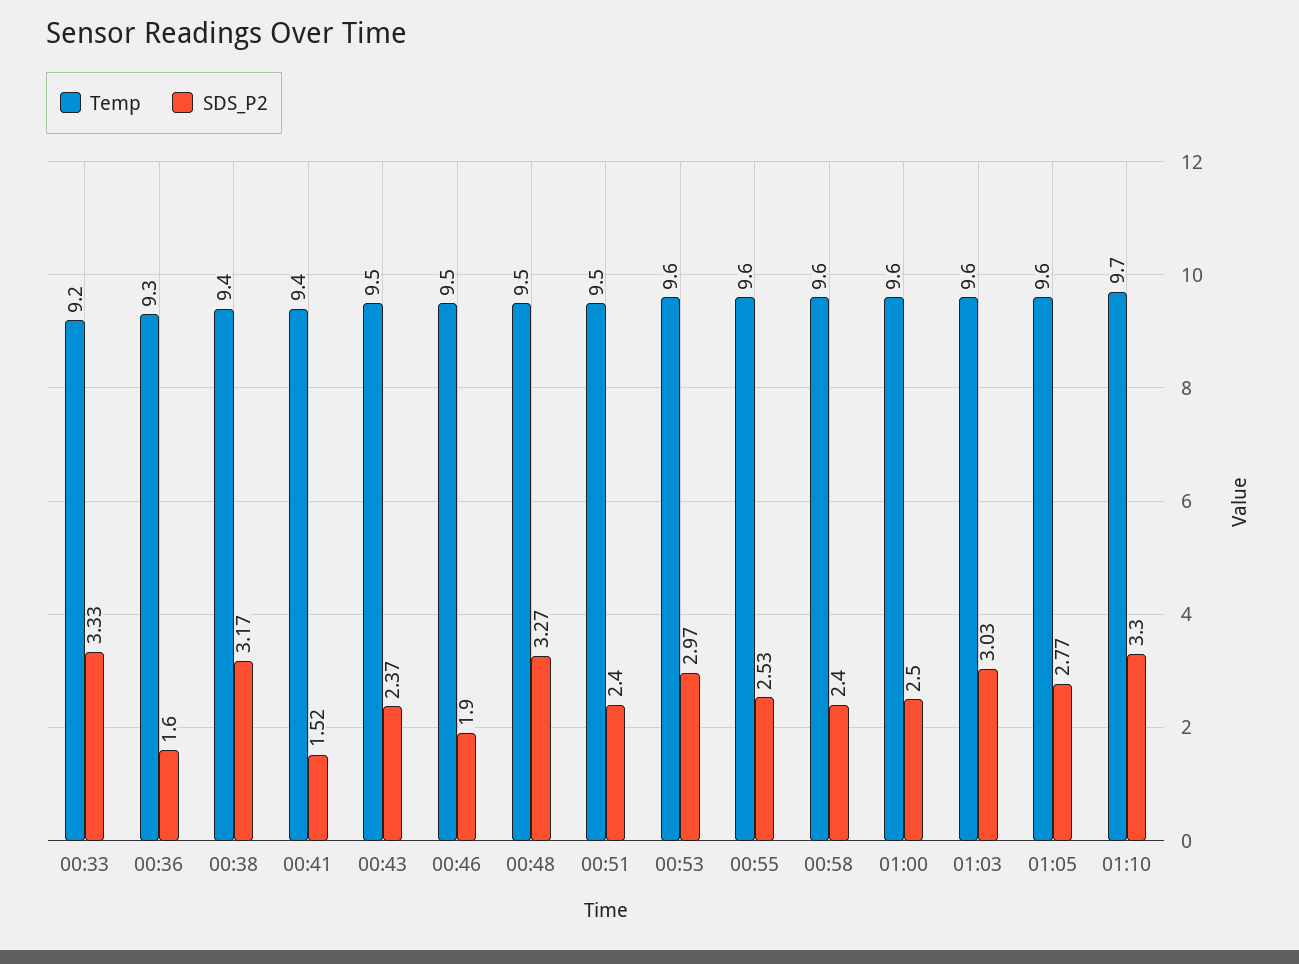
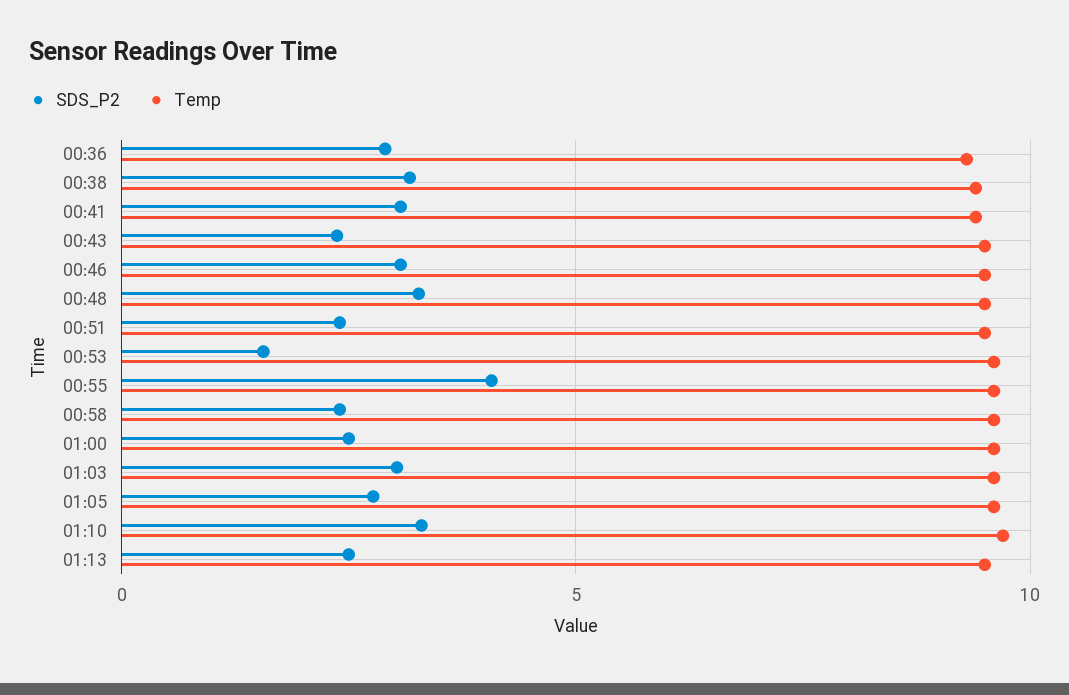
Temp, 00:33: 9.2 -> none
SDS_P2, 00:33: 3.33 -> none
SDS_P2, 00:36: 1.6 -> 3
SDS_P2, 00:41: 1.52 -> 3
SDS_P2, 00:46: 1.9 -> 3
SDS_P2, 00:53: 2.97 -> 1.5
SDS_P2, 00:55: 2.53 -> 4
SDS_P2, 01:13: none -> 2.5
Temp, 01:13: none -> 9.5

